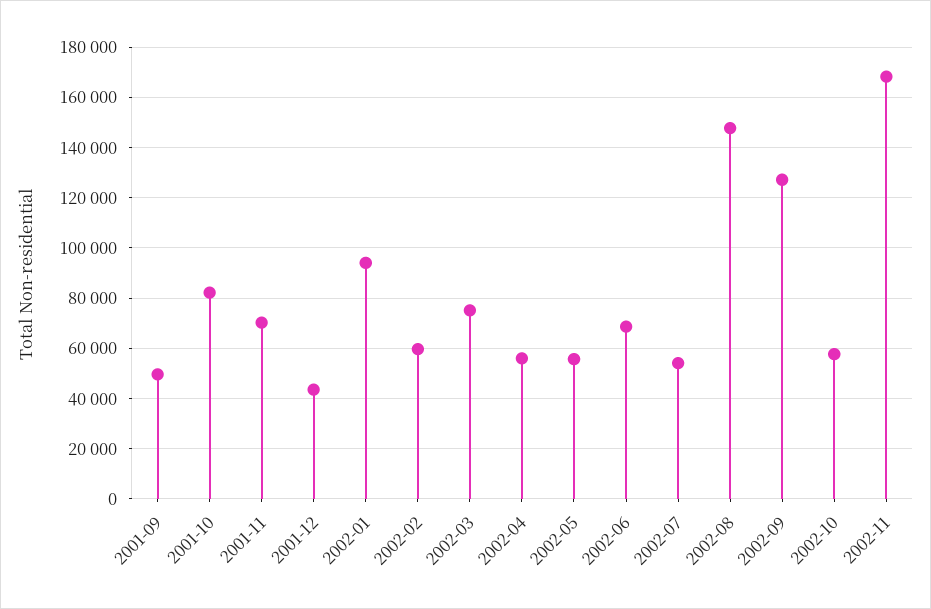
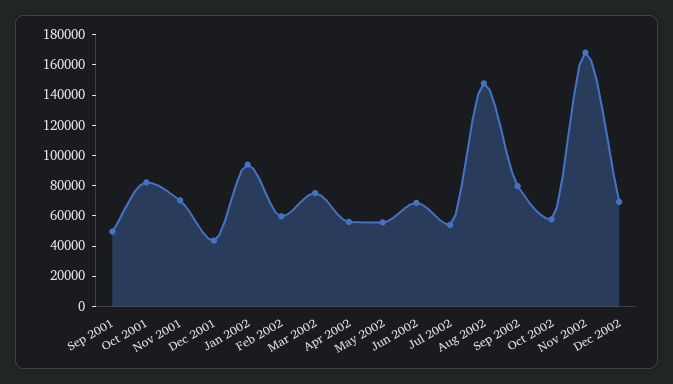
2002-09: 127500 -> 80000
Dec 2002: none -> 70000

